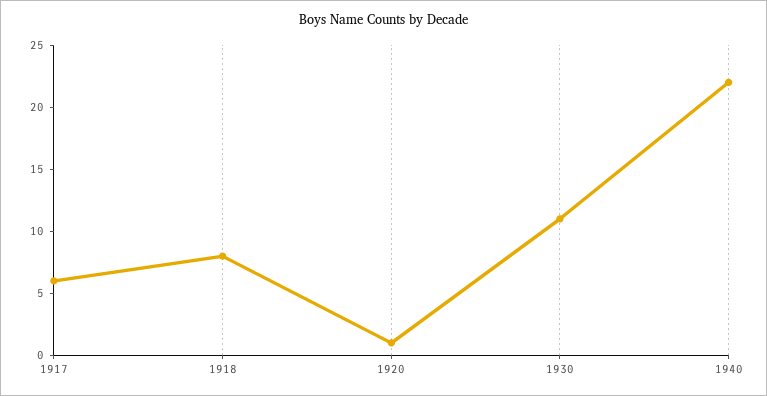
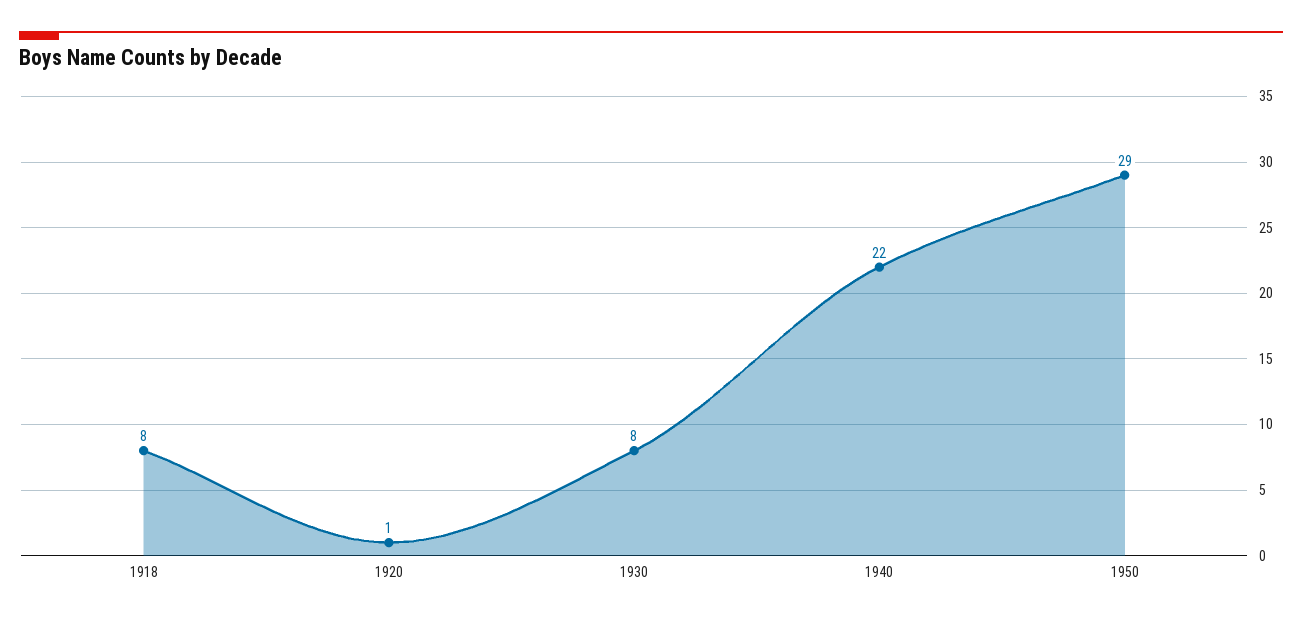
1917: 6 -> none
1930: 11 -> 8
1950: none -> 29

